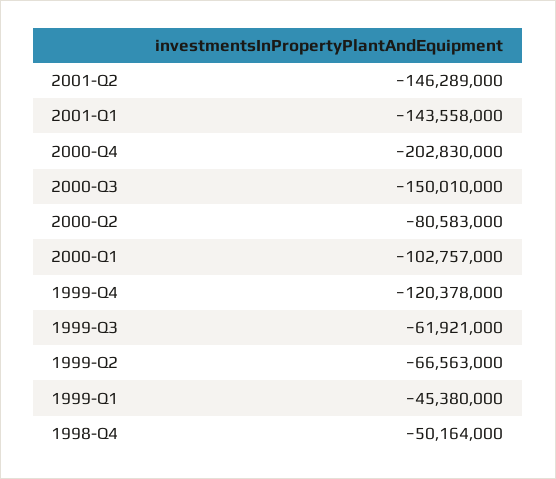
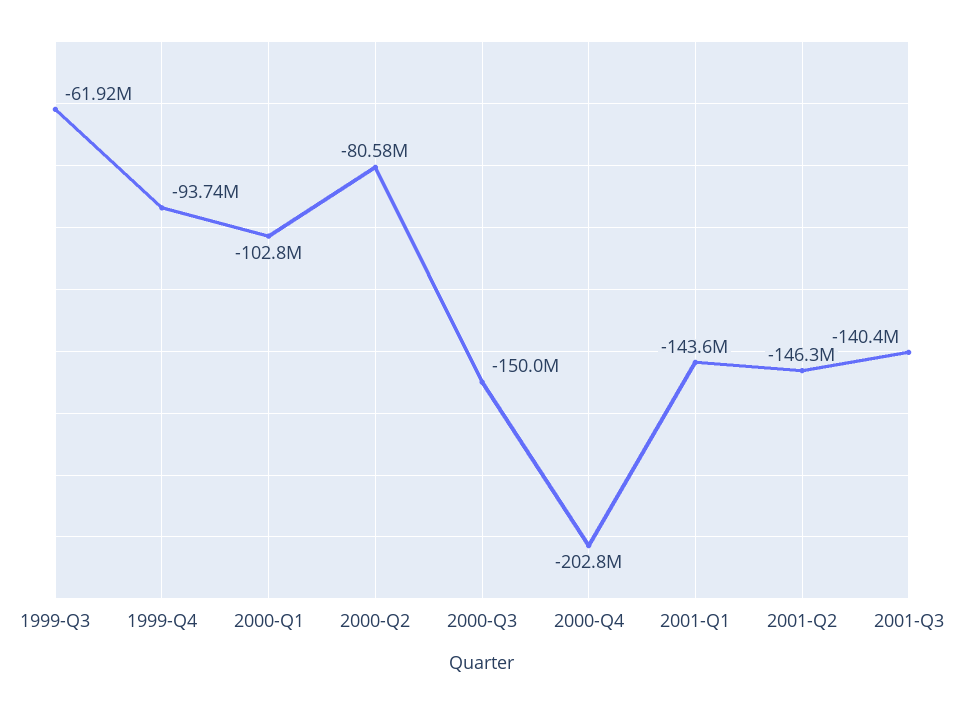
1999-Q4: -120378000 -> -93740000
1999-Q2: -66563000 -> none
1999-Q1: -45380000 -> none
1998-Q4: -50164000 -> none
2001-Q3: none -> -140400000

